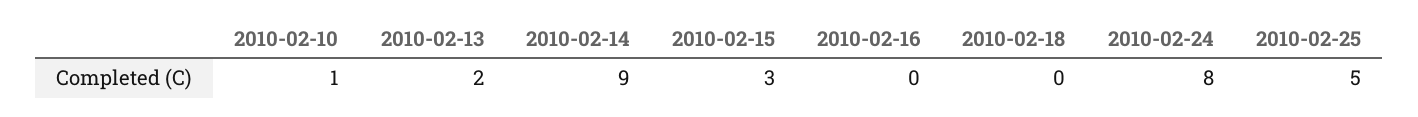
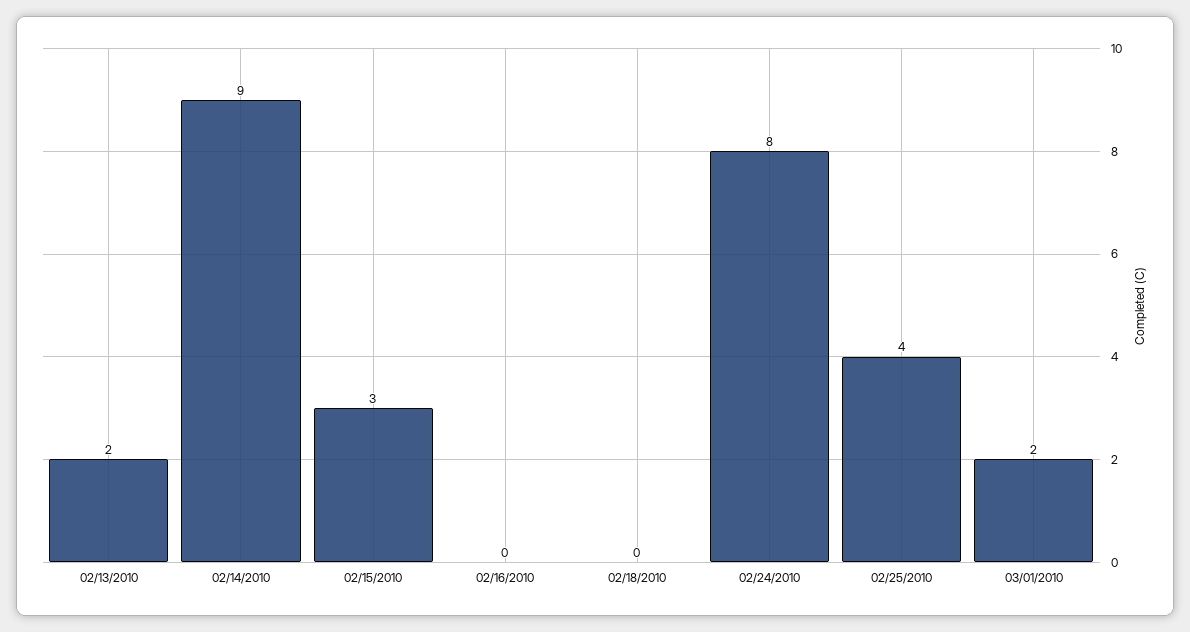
2010-02-10: 1 -> none
2010-02-25: 5 -> 4
03/01/2010: none -> 2

